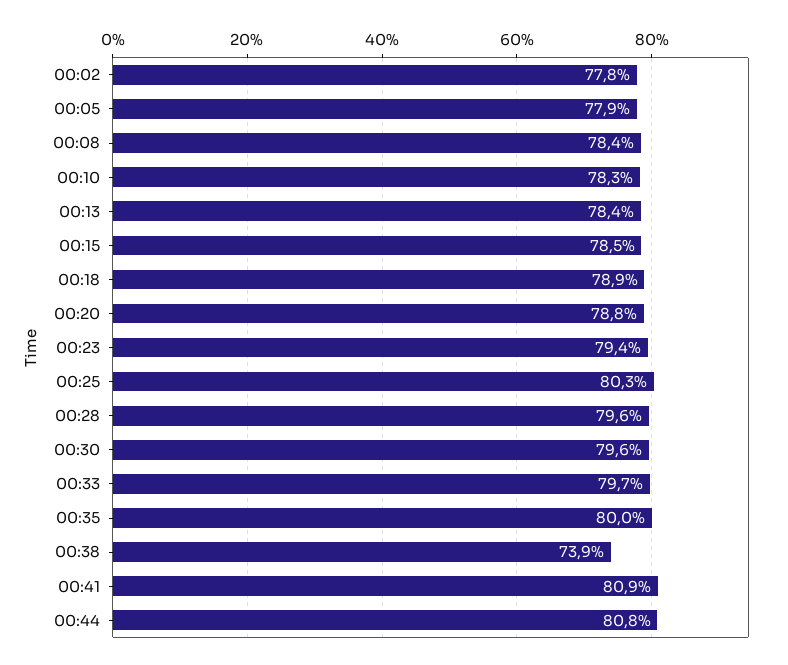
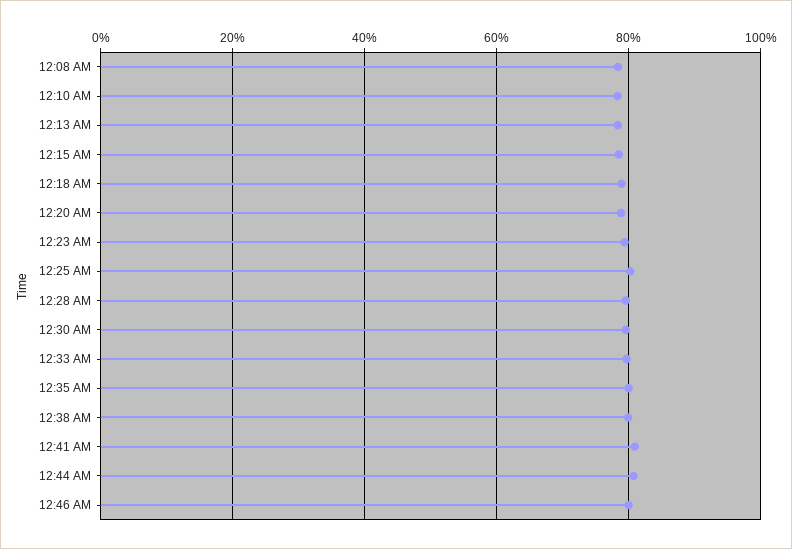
00:02: 77.8 -> none
00:05: 77.9 -> none
00:38: 73.9 -> 80
12:46 AM: none -> 80

